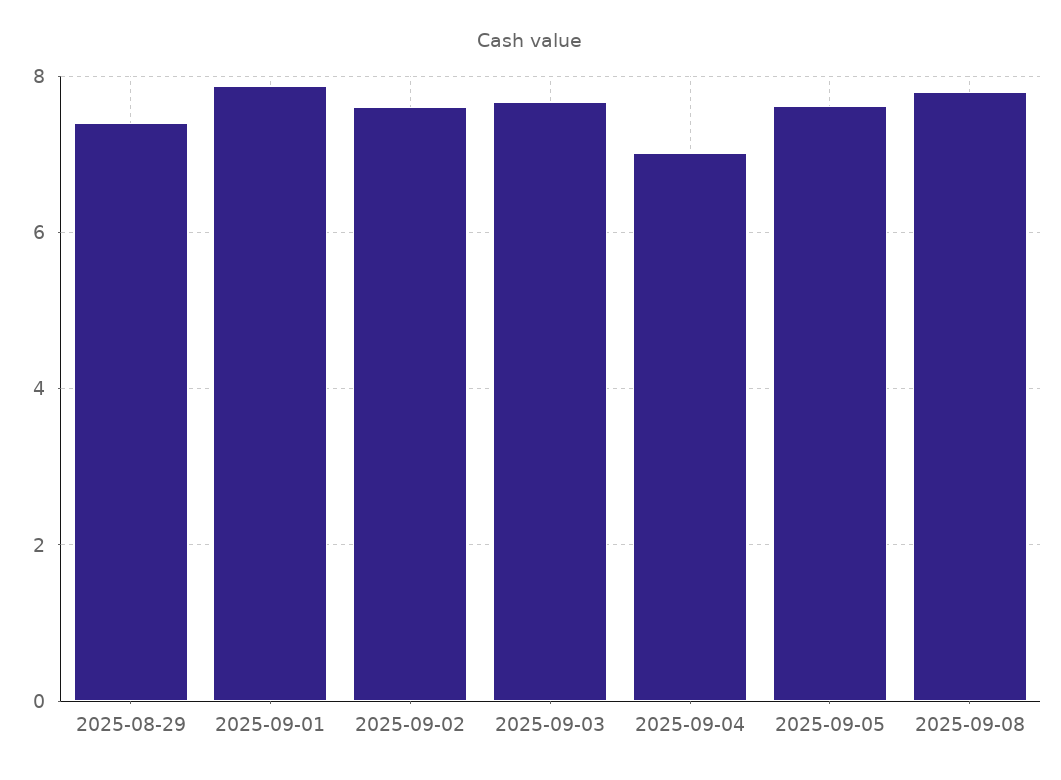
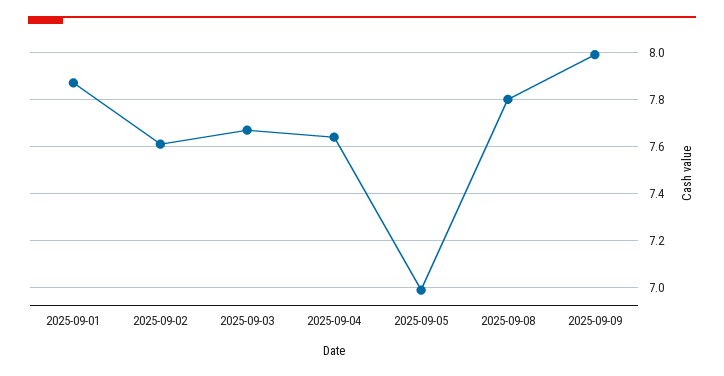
2025-08-29: 7.4 -> none
2025-09-04: 7 -> 7.65
2025-09-05: 7.6 -> 7
2025-09-09: none -> 8

